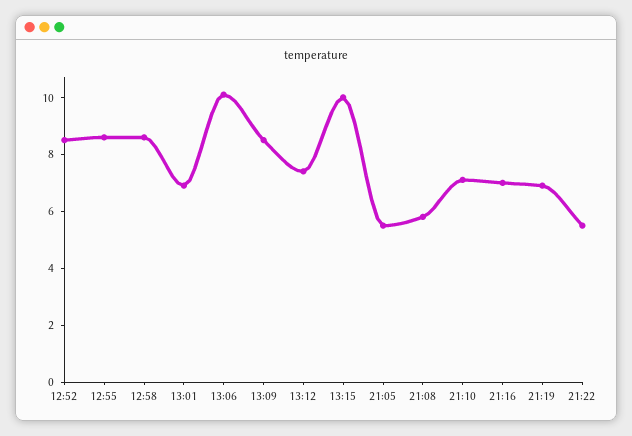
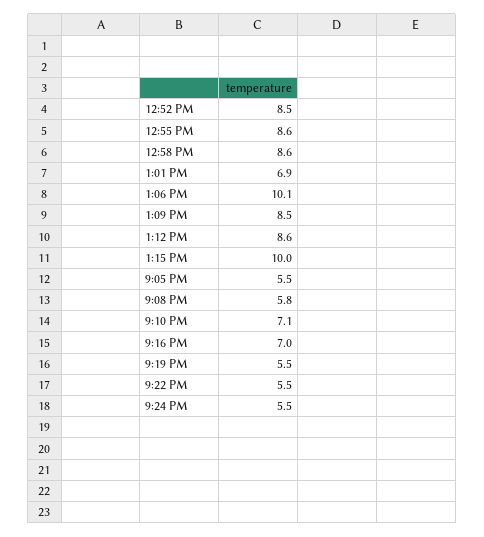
13:12: 7.5 -> 8.6
21:19: 7 -> 5.5
9:24 PM: none -> 5.5

